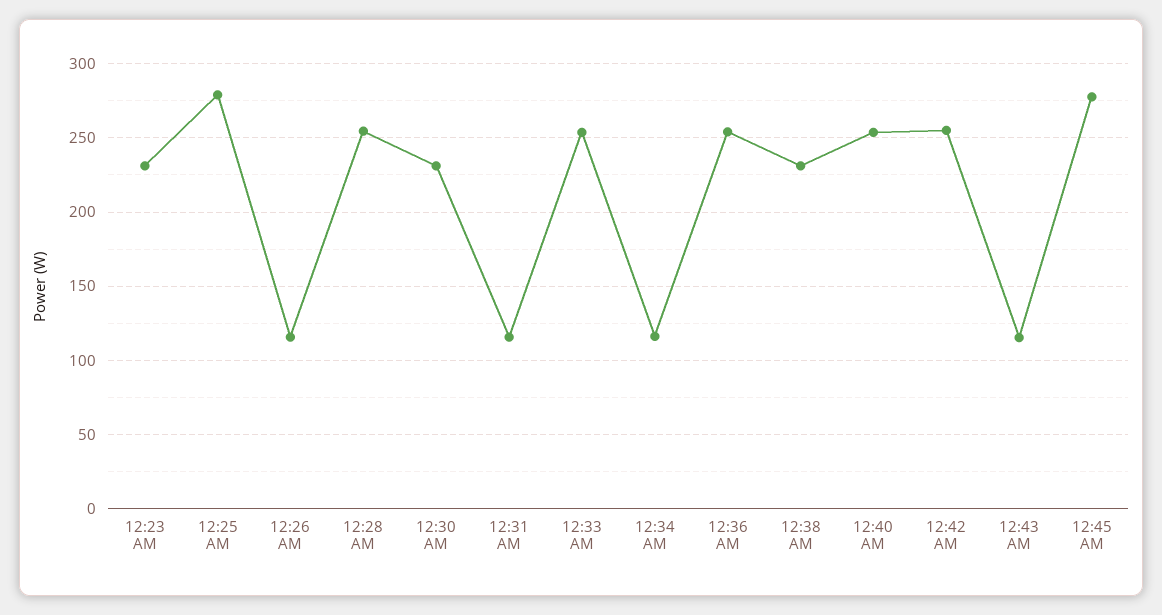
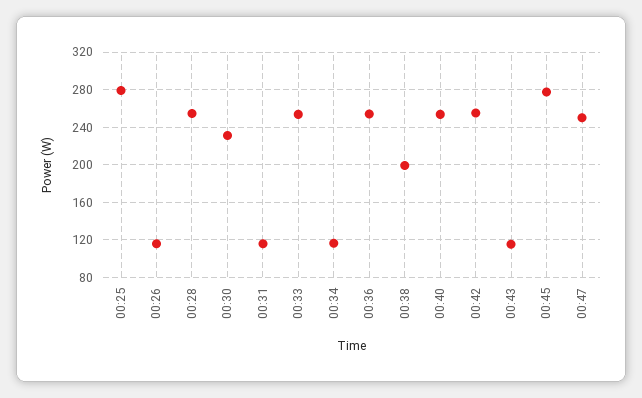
12:23 AM: 230 -> none
12:38 AM: 230 -> 200
00:47: none -> 250

